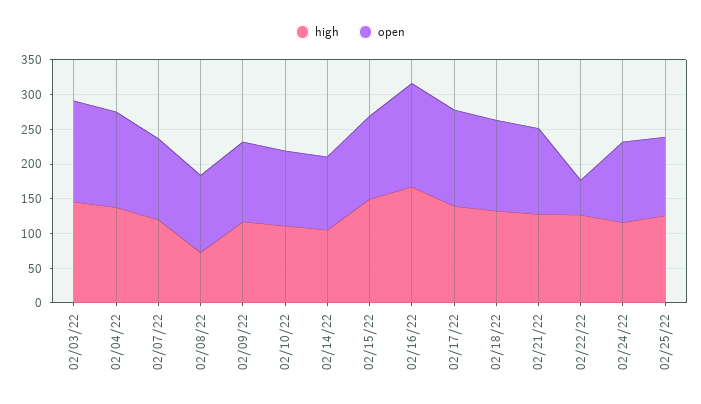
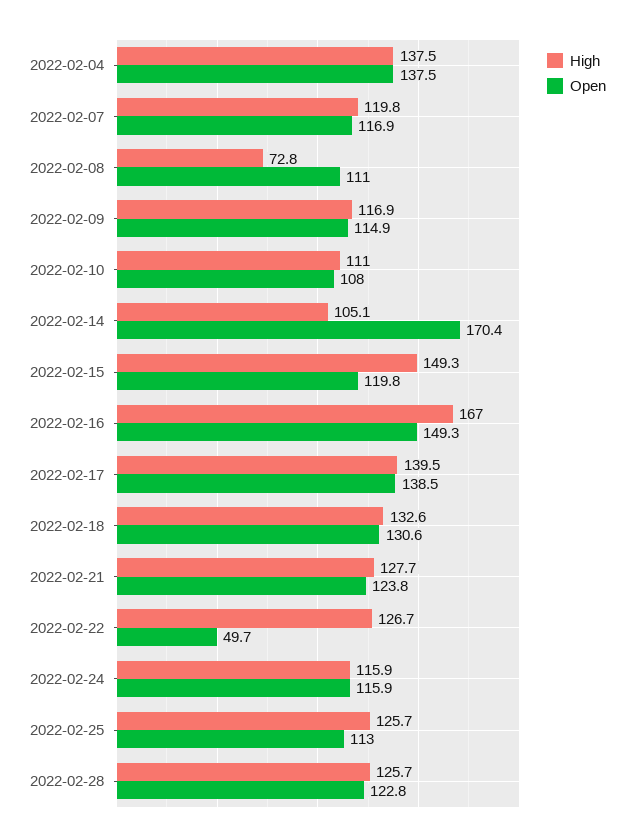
high, 02/03/22: 150 -> none
open, 02/03/22: 150 -> none
open, 02/14/22: 100 -> 170.4
high, 2022-02-28: none -> 125.7
open, 2022-02-28: none -> 122.8

